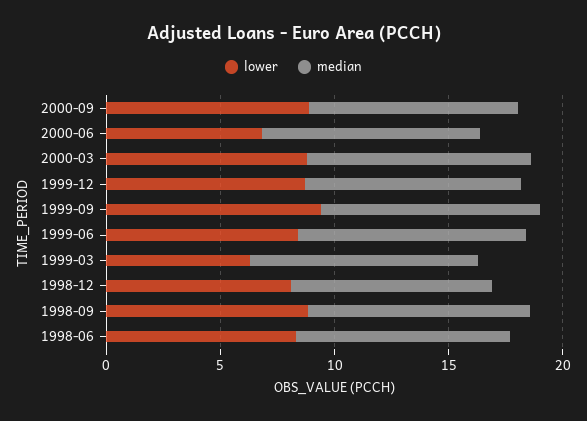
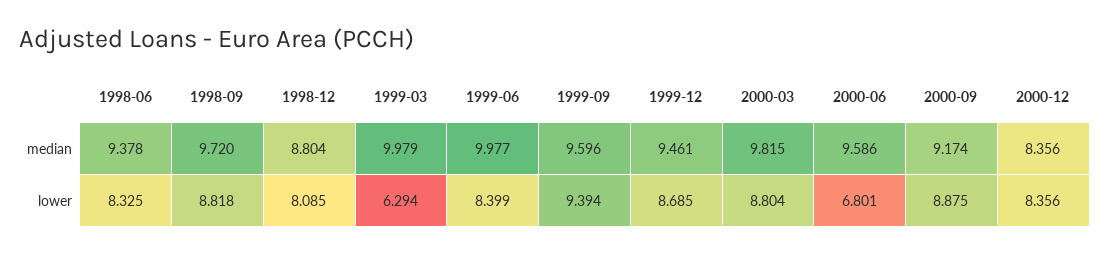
median, 2000-12: none -> 8.356
lower, 2000-12: none -> 8.356

